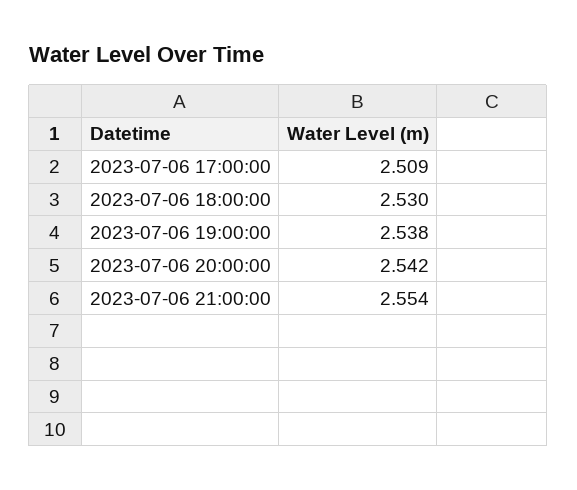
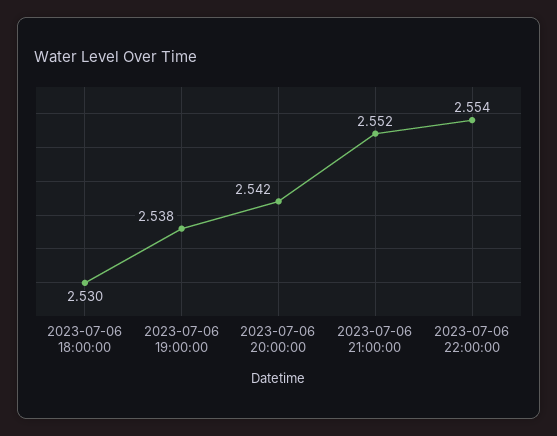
2023-07-06 17:00:00: 2.509 -> none
2023-07-06 21:00:00: 2.554 -> 2.552
2023-07-06 22:00:00: none -> 2.554

